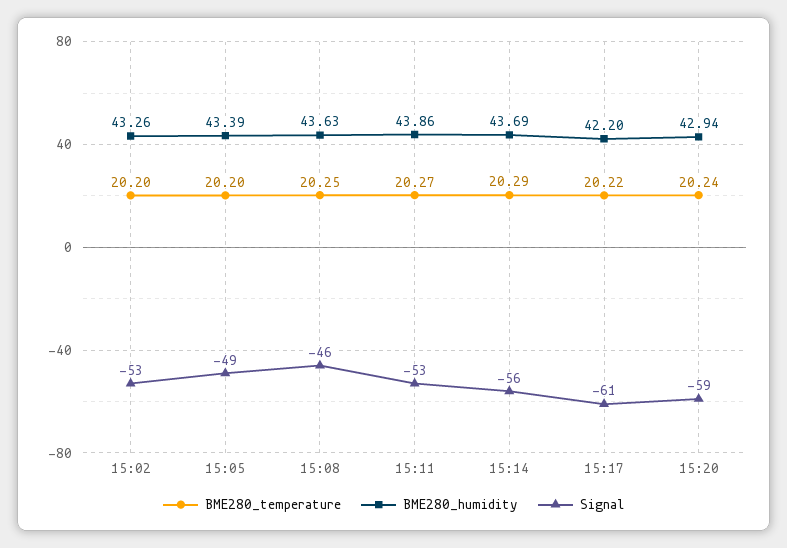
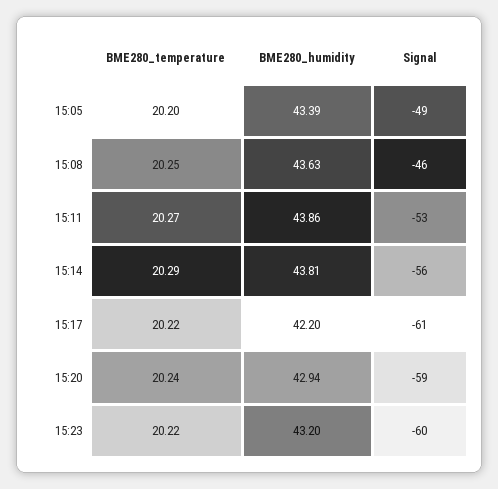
BME280_temperature, 15:02: 20.2 -> none
BME280_humidity, 15:02: 43.26 -> none
Signal, 15:02: -53 -> none
BME280_humidity, 15:14: 43.69 -> 43.81
BME280_temperature, 15:23: none -> 20.22
BME280_humidity, 15:23: none -> 43.2
Signal, 15:23: none -> -60

